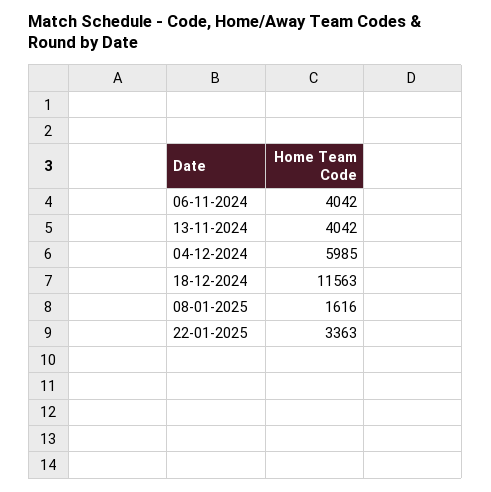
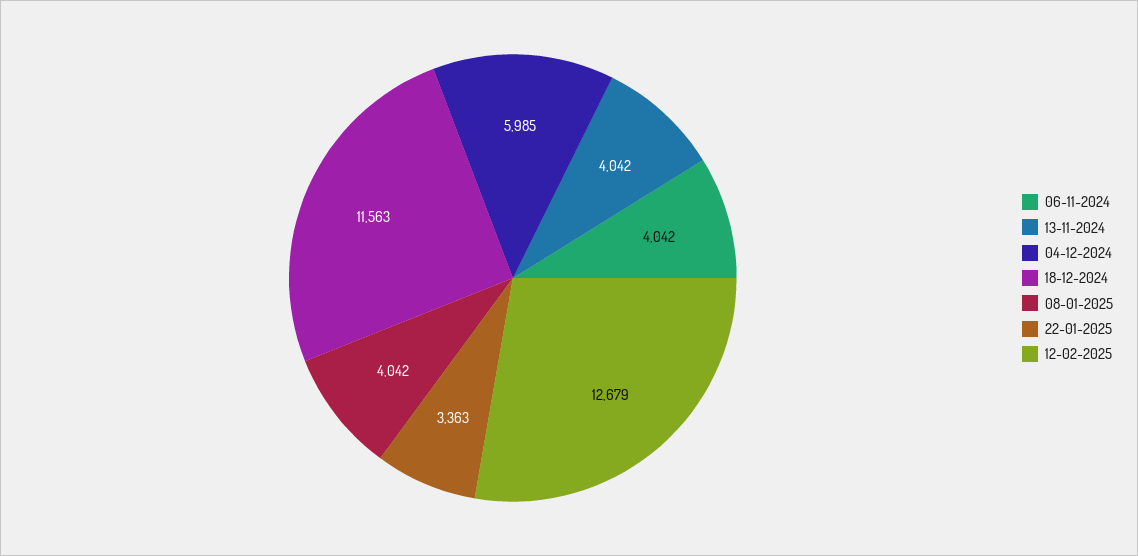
08-01-2025: 1616 -> 4042
12-02-2025: none -> 12679

